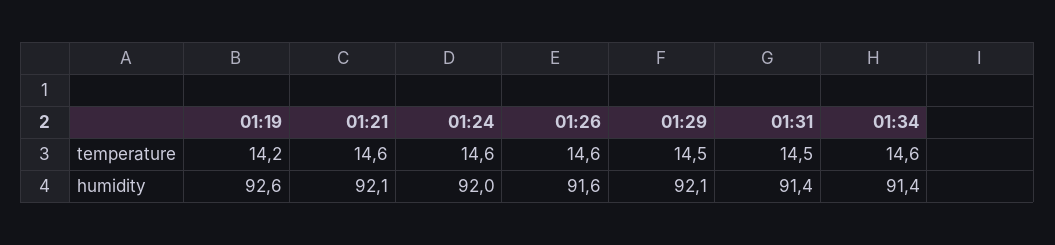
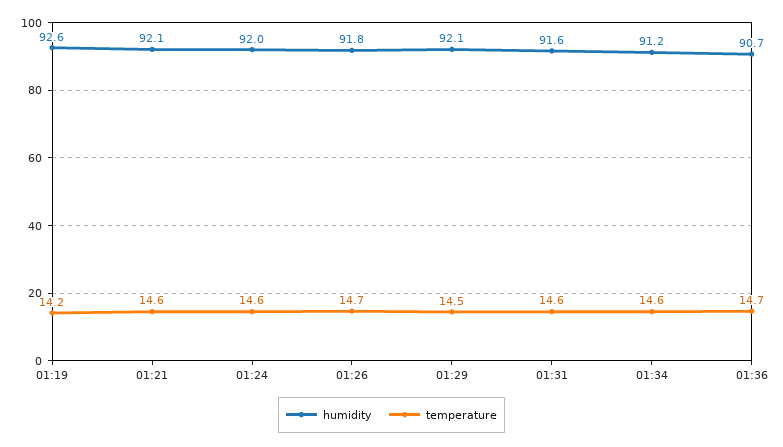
temperature, 01:26: 14.6 -> 14.7
temperature, 01:31: 14.5 -> 14.6
humidity, 01:26: 91.6 -> 91.8
humidity, 01:31: 91.4 -> 91.6
humidity, 01:34: 91.4 -> 91.2
humidity, 01:36: none -> 90.7
temperature, 01:36: none -> 14.7

